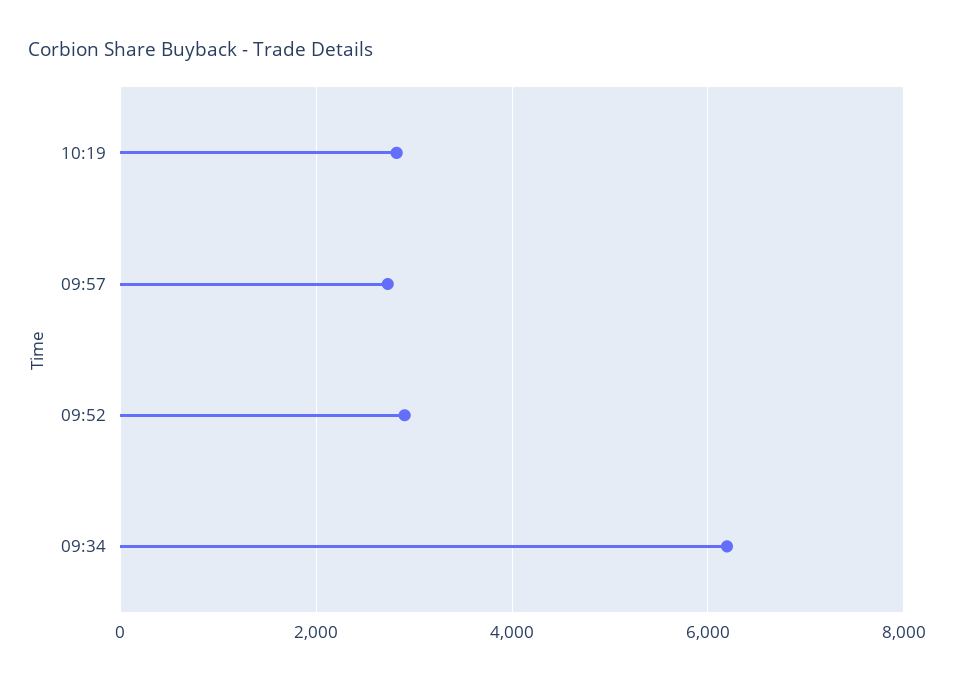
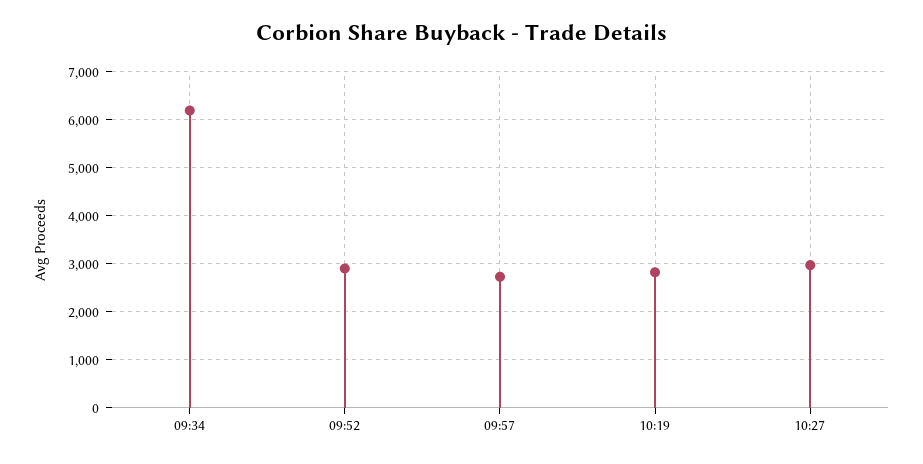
10:27: none -> 3000

